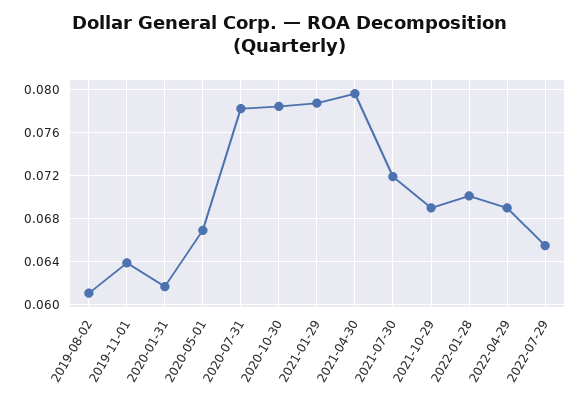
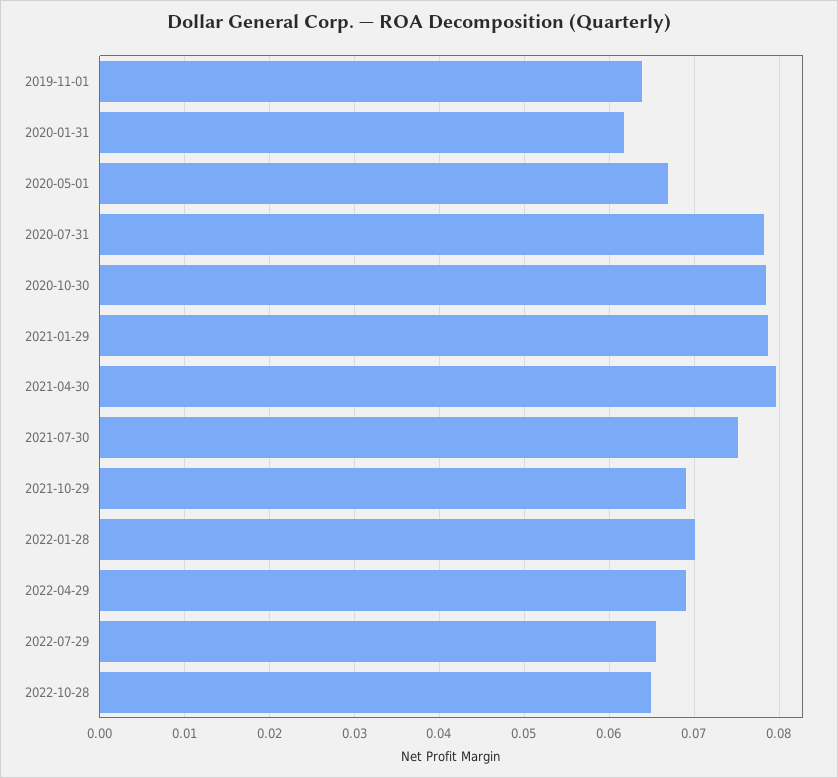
2019-08-02: 0.061 -> none
2021-07-30: 0.072 -> 0.075
2022-10-28: none -> 0.065

